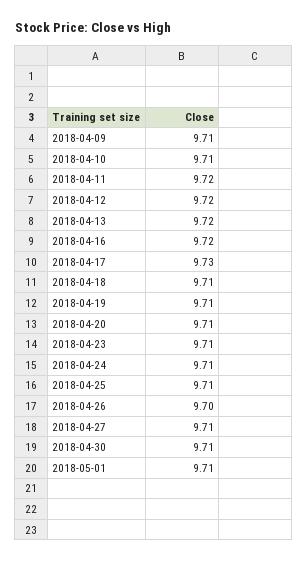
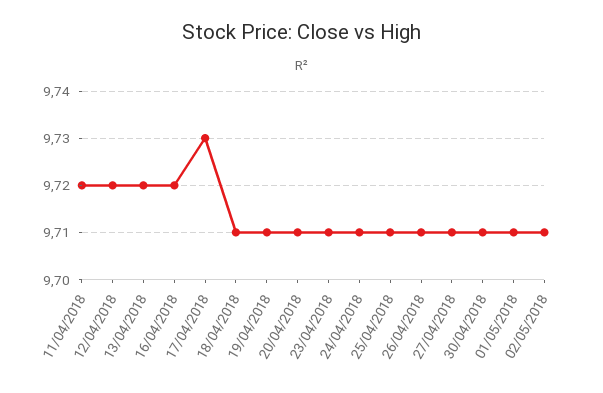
2018-04-09: 9.71 -> none
2018-04-10: 9.71 -> none
2018-04-26: 9.7 -> 9.71
02/05/2018: none -> 9.71

